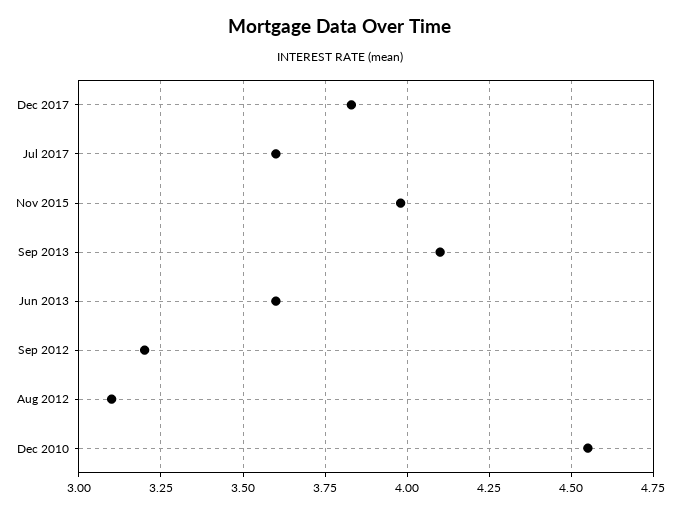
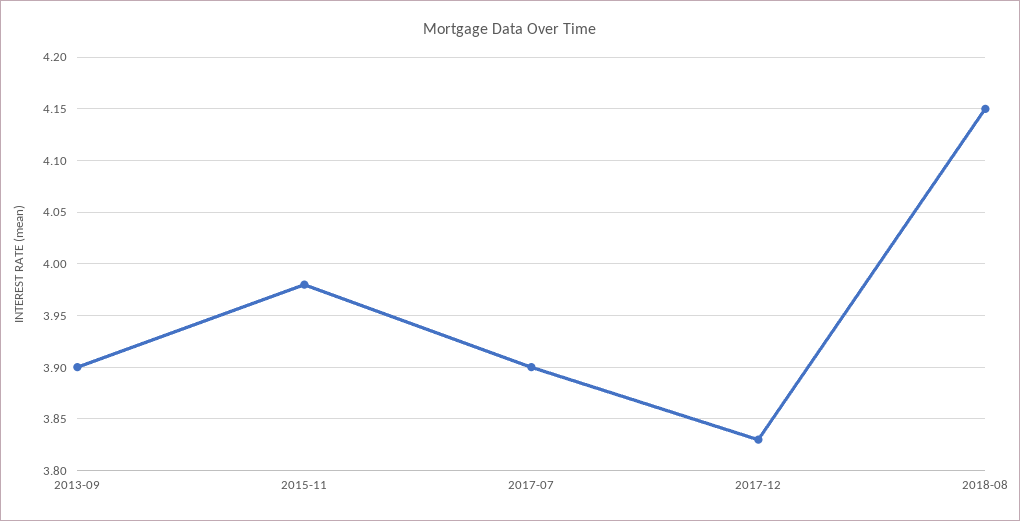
Jul 2017: 3.6 -> 3.9
Sep 2013: 4.1 -> 3.9
Jun 2013: 3.6 -> none
Sep 2012: 3.2 -> none
Aug 2012: 3.1 -> none
Dec 2010: 4.55 -> none
2018-08: none -> 4.15

